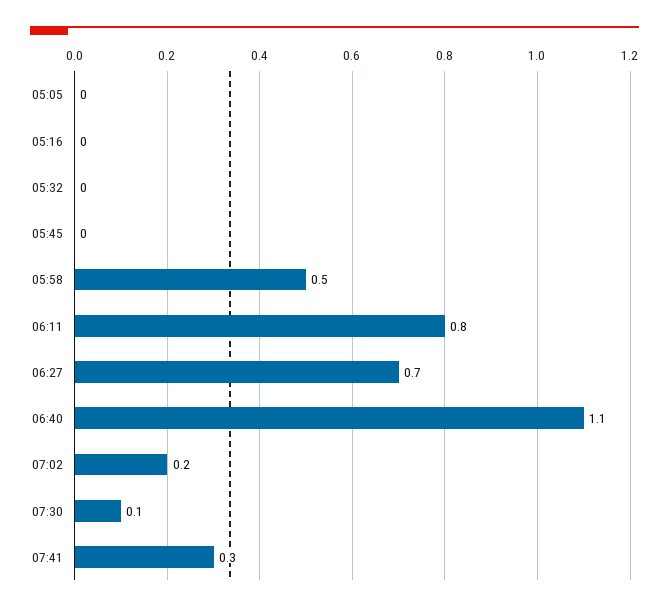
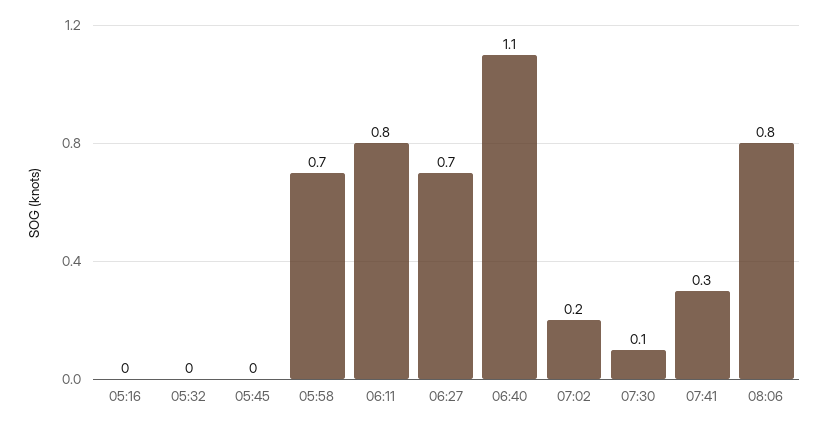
05:05: 0 -> none
05:58: 0.5 -> 0.7
08:06: none -> 0.8

